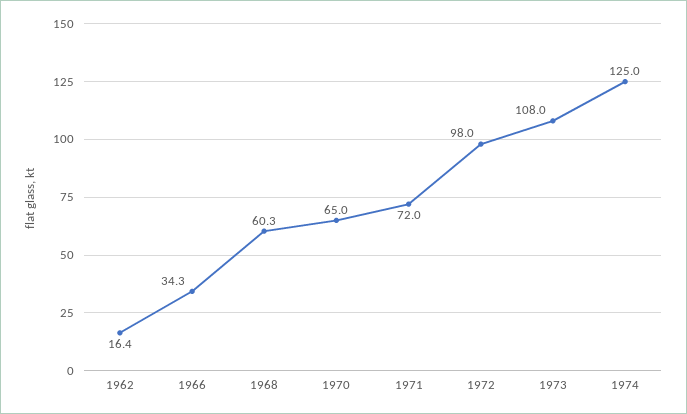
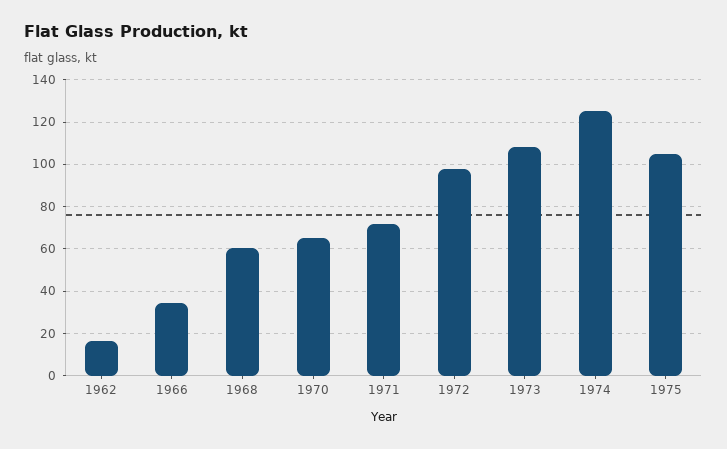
1975: none -> 105

